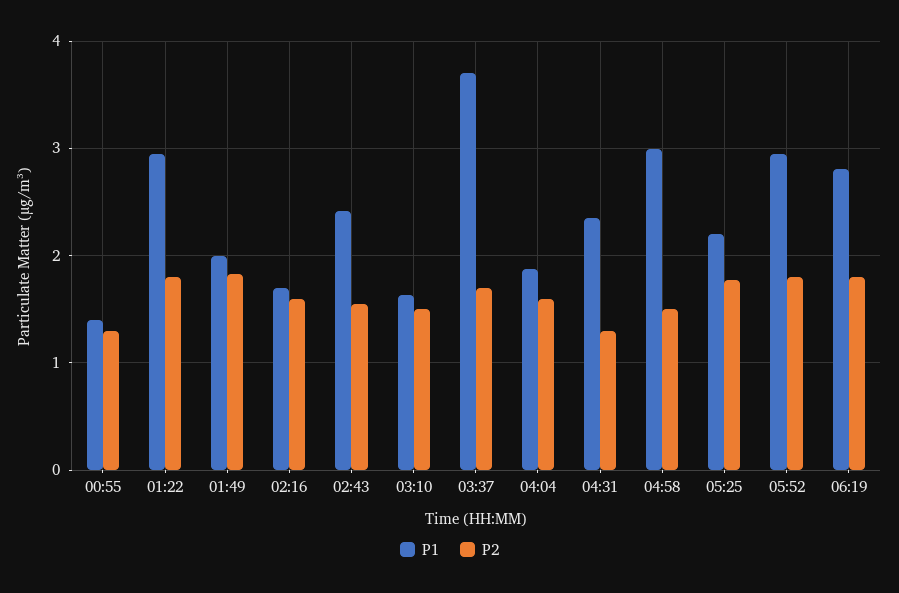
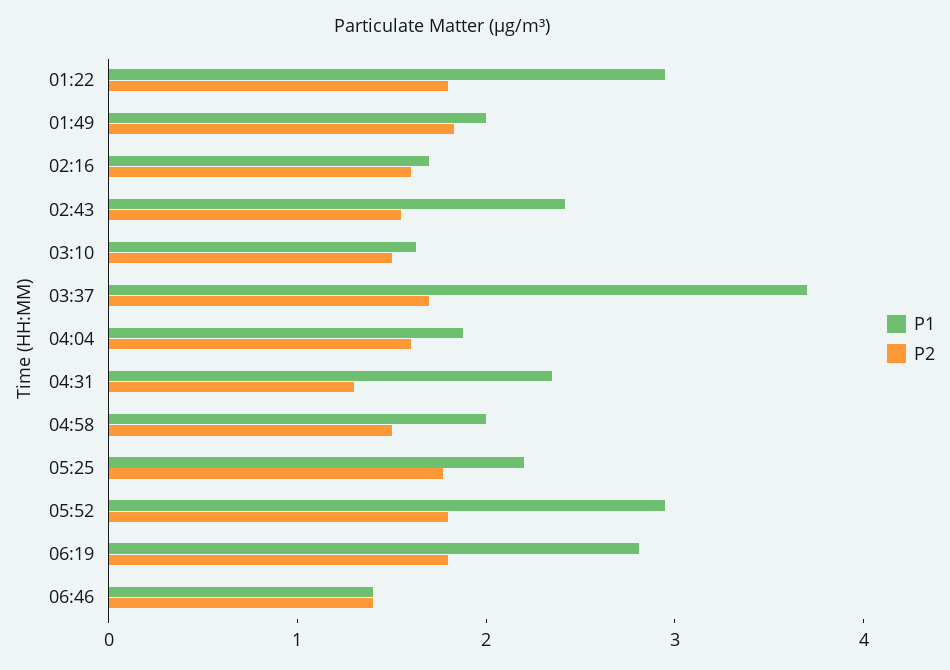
P1, 00:55: 1.4 -> none
P2, 00:55: 1.3 -> none
P1, 04:58: 3 -> 2
P1, 06:46: none -> 1.4
P2, 06:46: none -> 1.4

